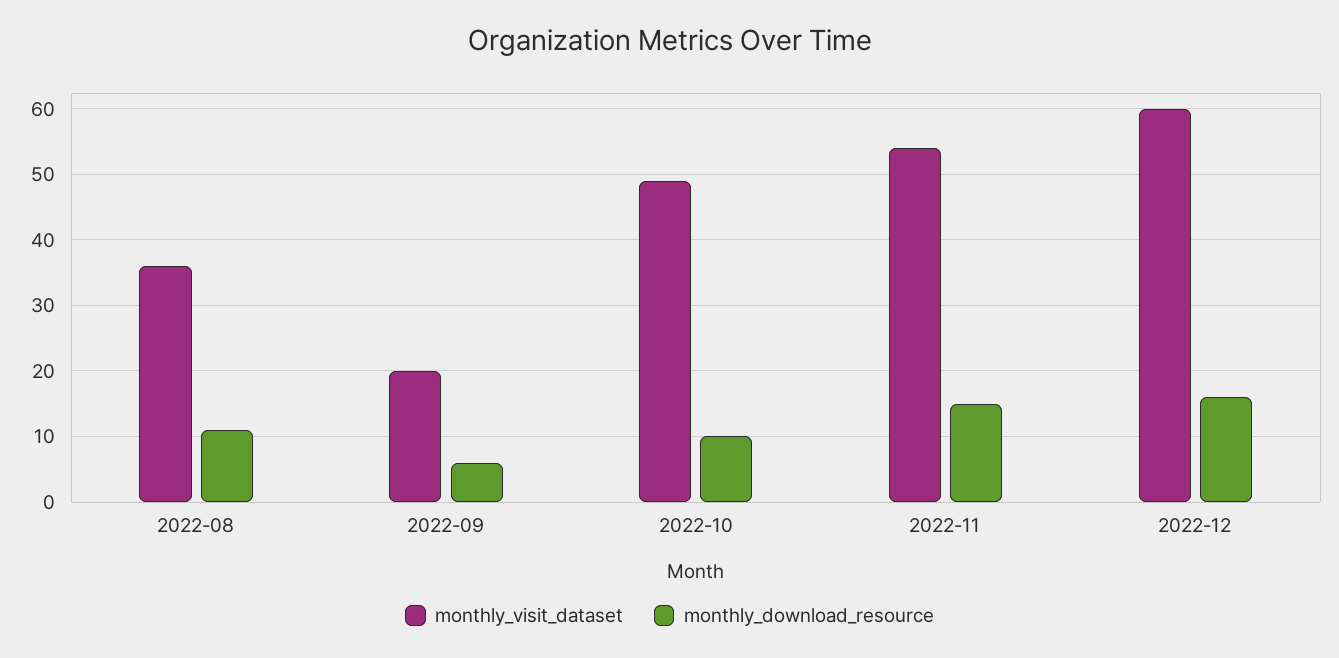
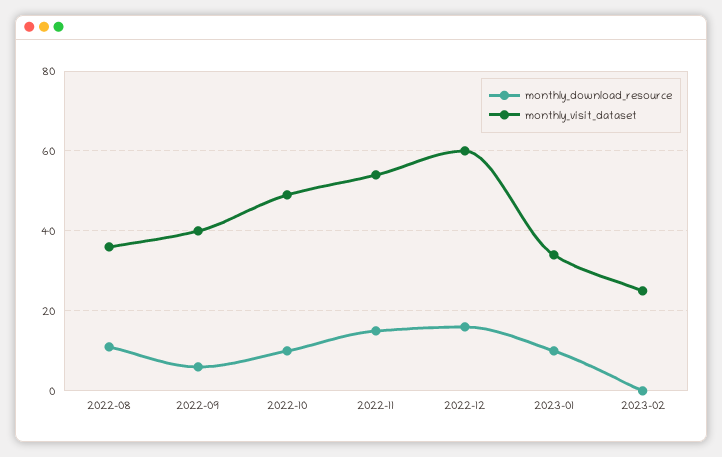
monthly_visit_dataset, 2022-09: 20 -> 40
monthly_download_resource, 2023-01: none -> 10
monthly_visit_dataset, 2023-01: none -> 35
monthly_download_resource, 2023-02: none -> 0
monthly_visit_dataset, 2023-02: none -> 25

